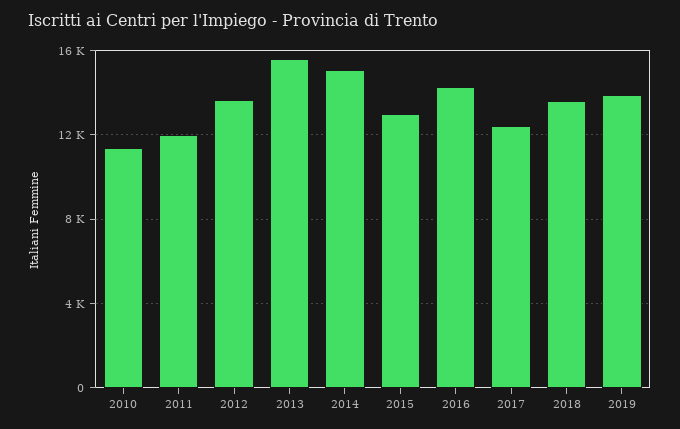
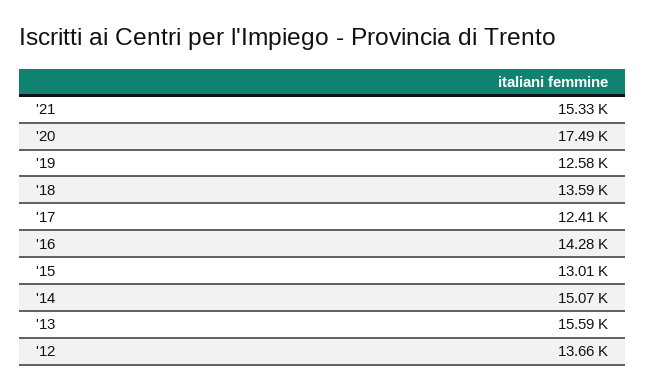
2010: 11500 -> none
2011: 12000 -> none
2019: 14000 -> 12580
'21: none -> 15330
'20: none -> 17490

